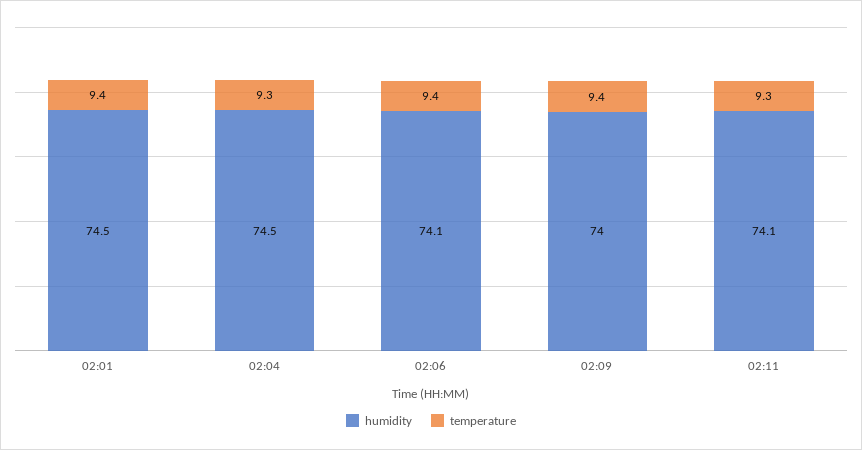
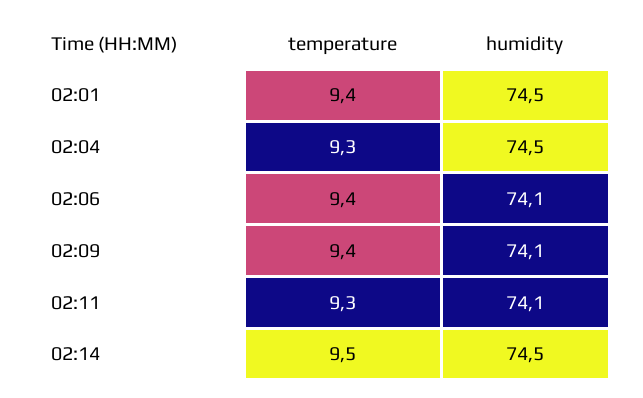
humidity, 02:09: 74 -> 74.1
temperature, 02:14: none -> 9.5
humidity, 02:14: none -> 74.5

